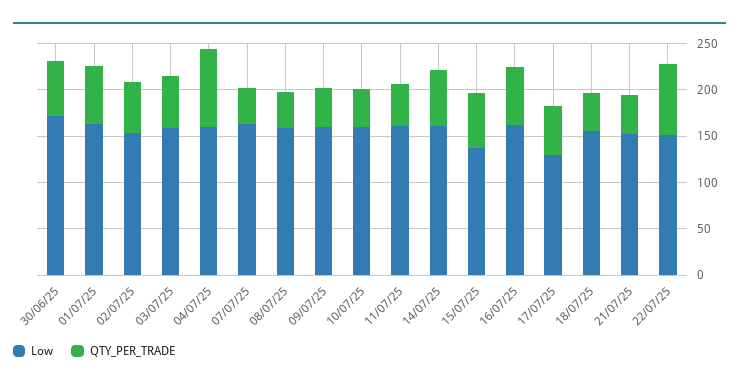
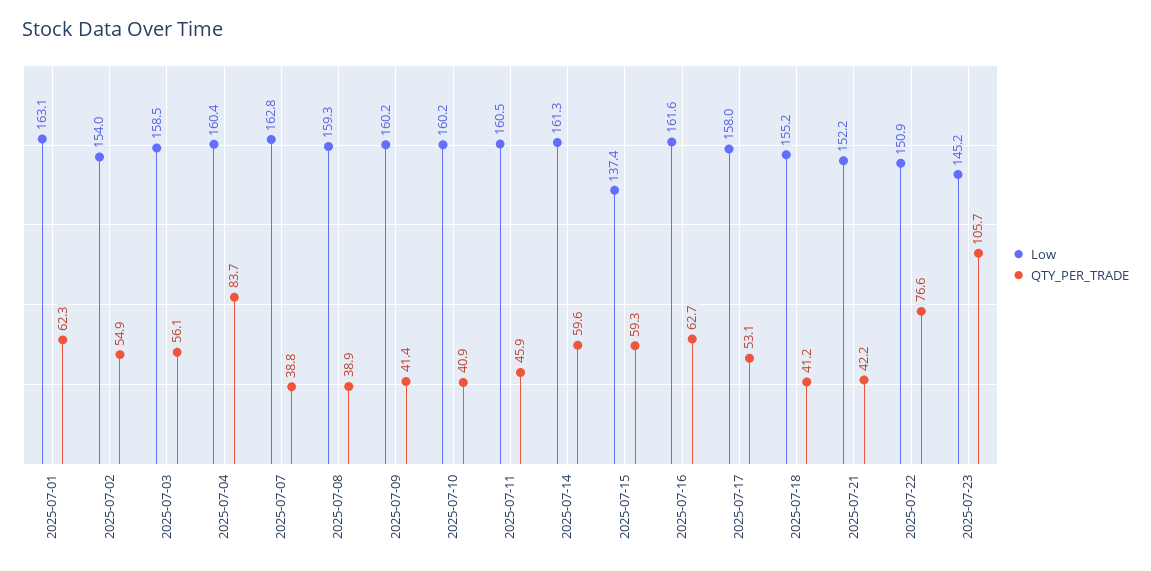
Low, 30/06/25: 170 -> none
QTY_PER_TRADE, 30/06/25: 60 -> none
Low, 17/07/25: 130 -> 158
Low, 2025-07-23: none -> 145.2
QTY_PER_TRADE, 2025-07-23: none -> 105.7

